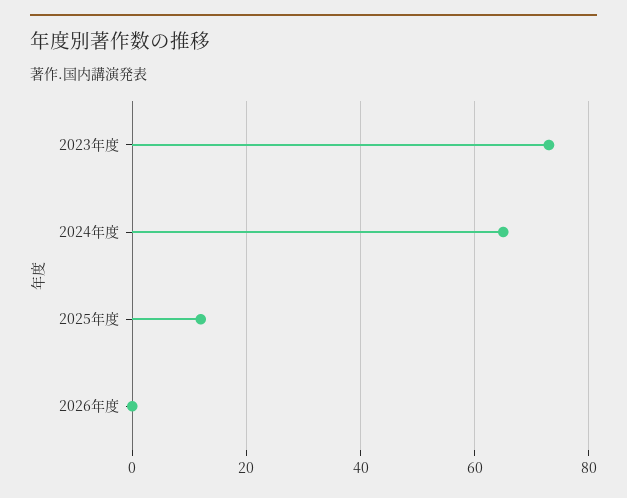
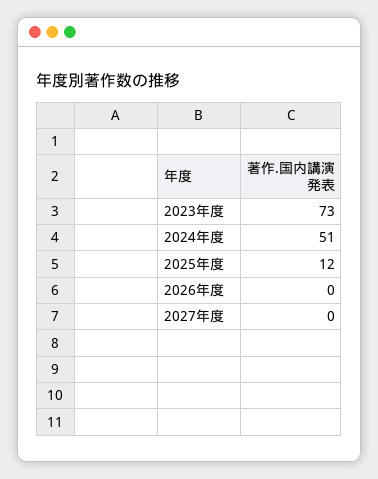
2024年度: 65 -> 51
2027年度: none -> 0

